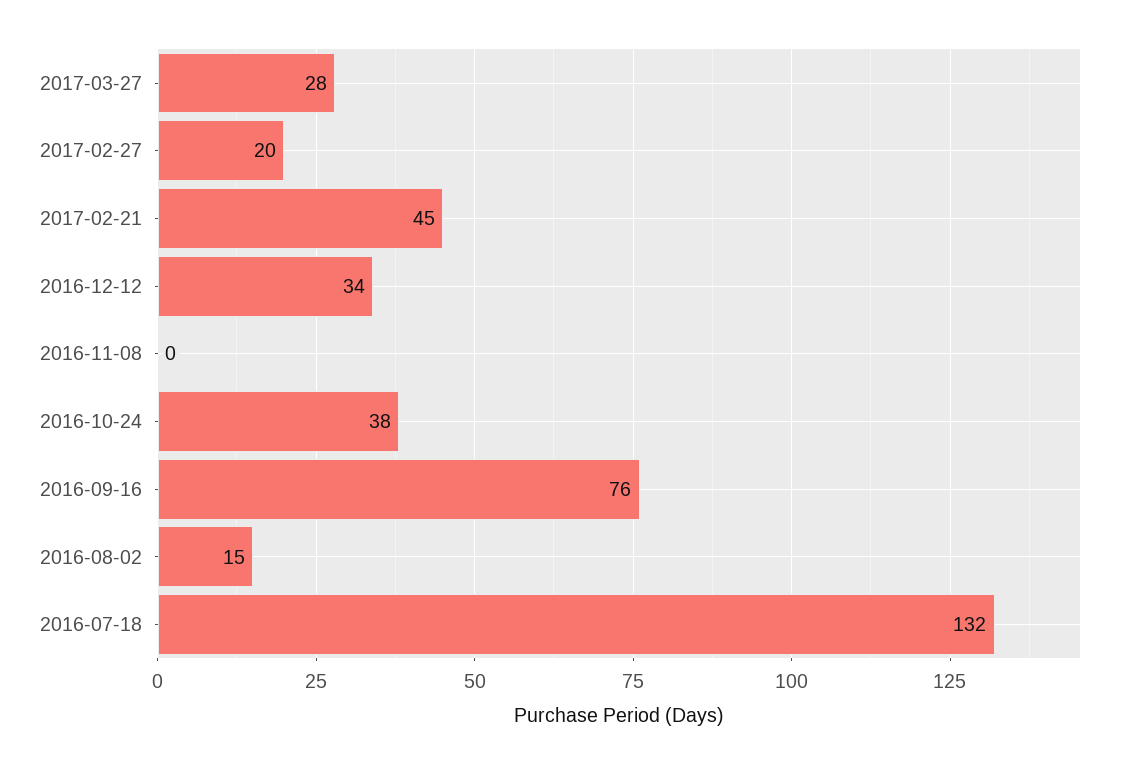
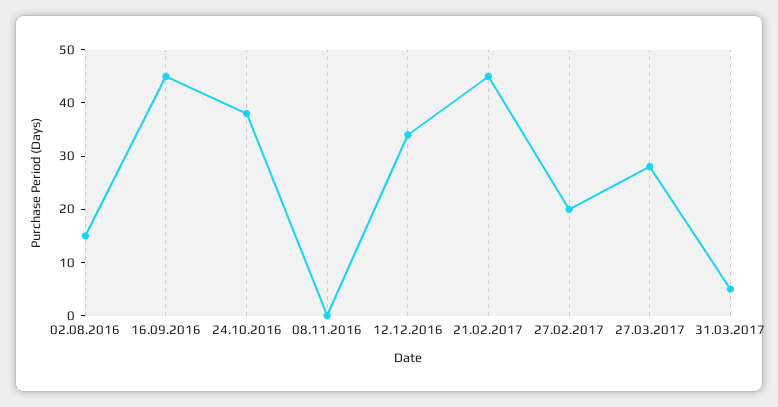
2016-09-16: 76 -> 45
2016-07-18: 132 -> none
31.03.2017: none -> 5

